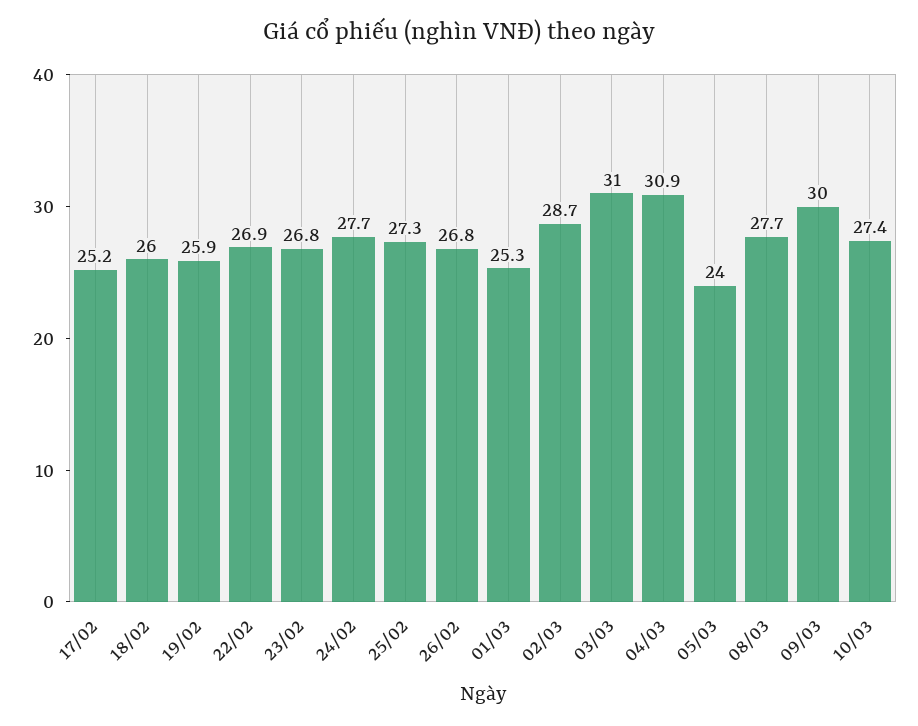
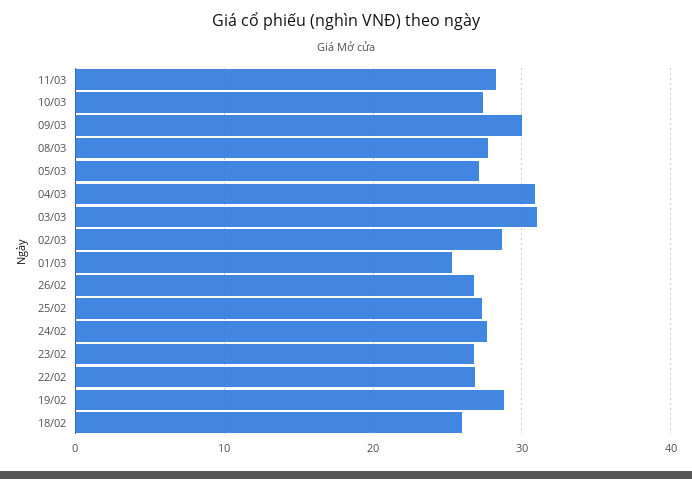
17/02: 25.2 -> none
19/02: 25.9 -> 29
05/03: 24 -> 27
11/03: none -> 28

